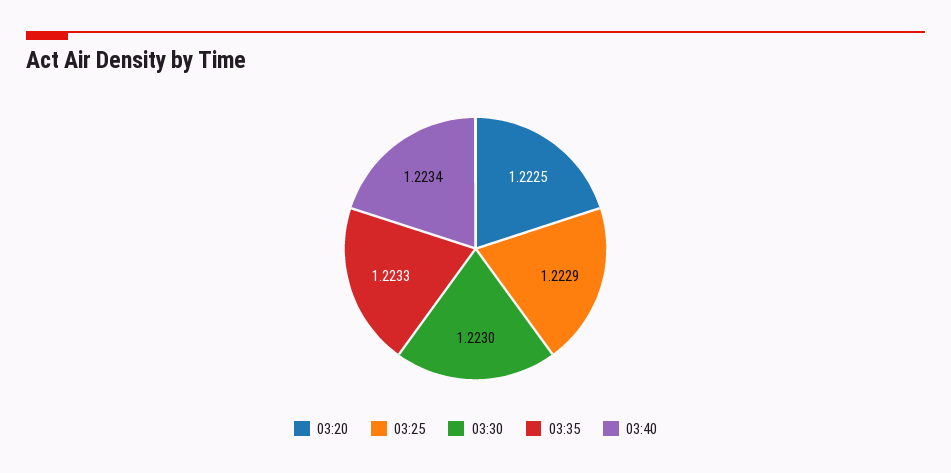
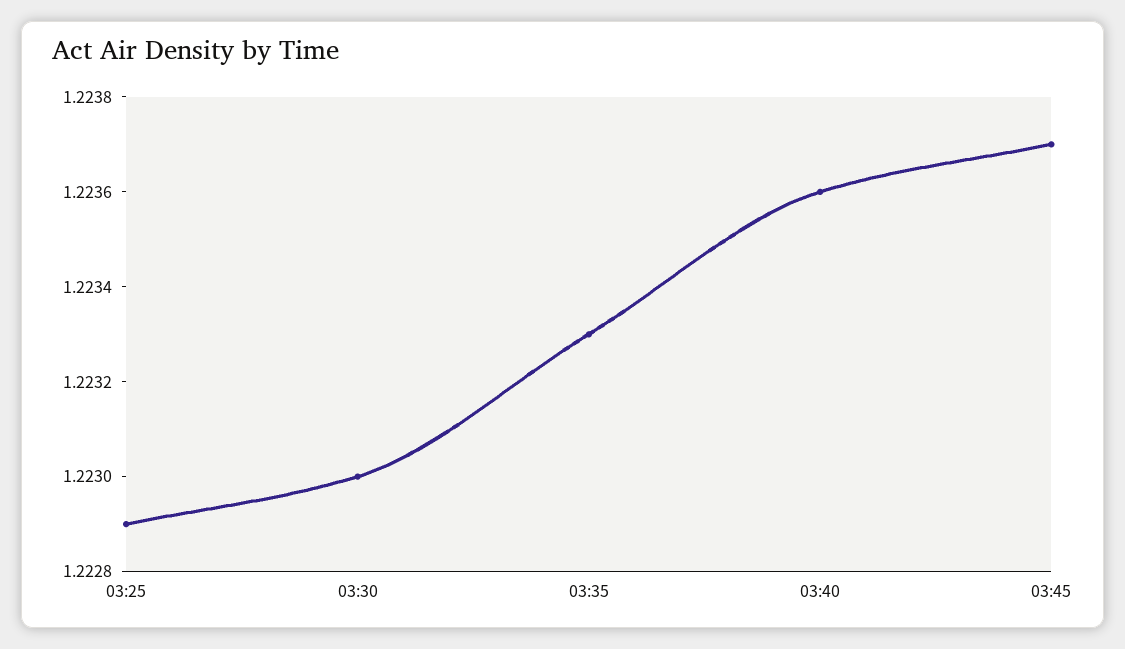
03:20: 1.2225 -> none
03:40: 1.2234 -> 1.2236
03:45: none -> 1.2237

